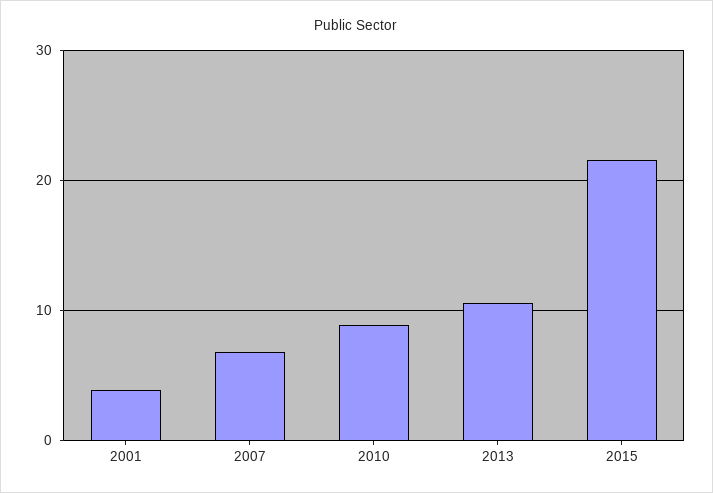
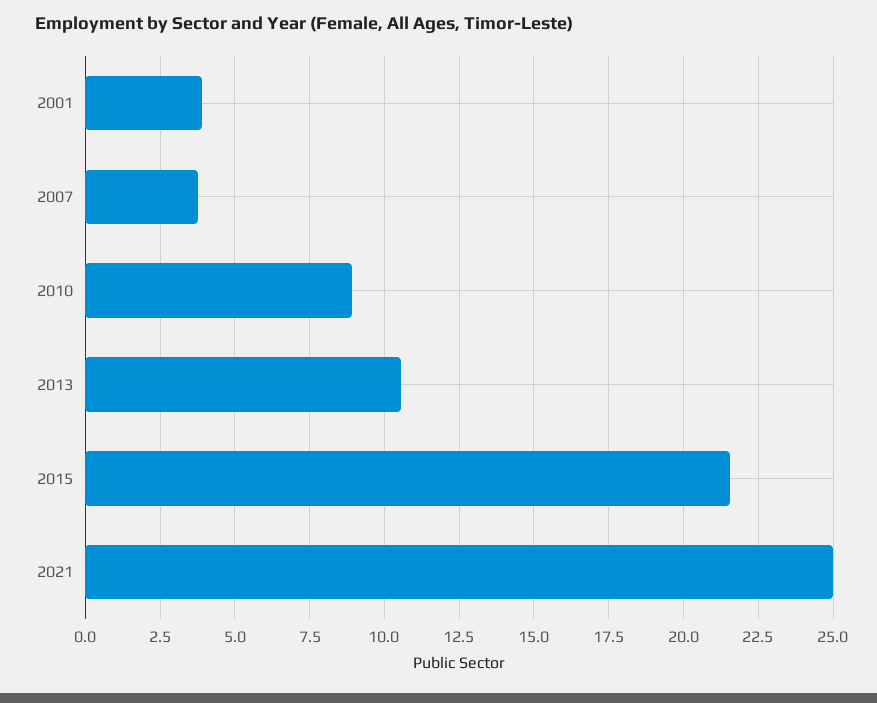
2007: 7 -> 3.75
2021: none -> 25

